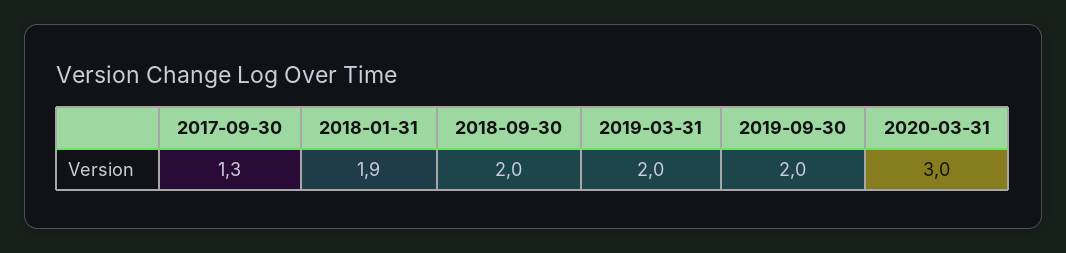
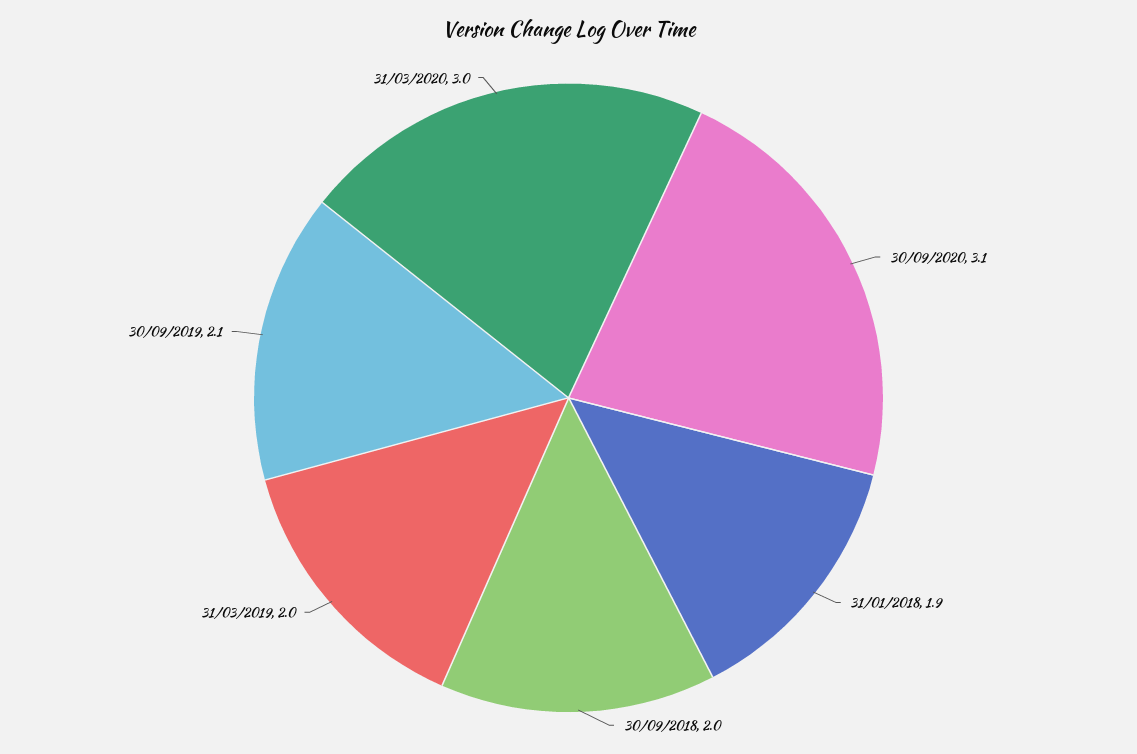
2017-09-30: 1.3 -> none
2019-09-30: 2 -> 2.1
30/09/2020: none -> 3.1

